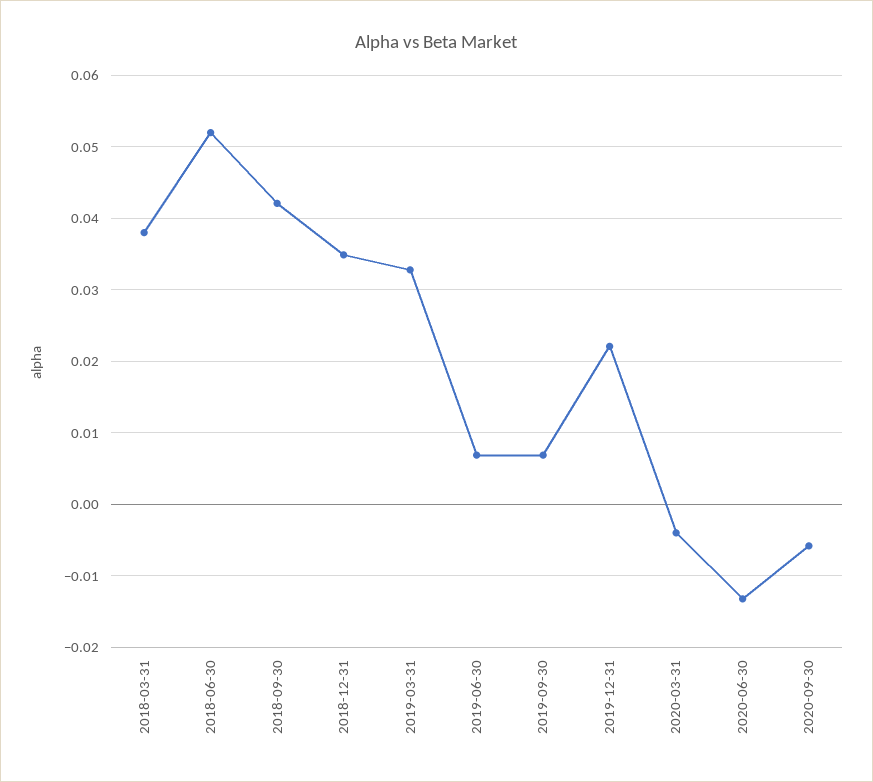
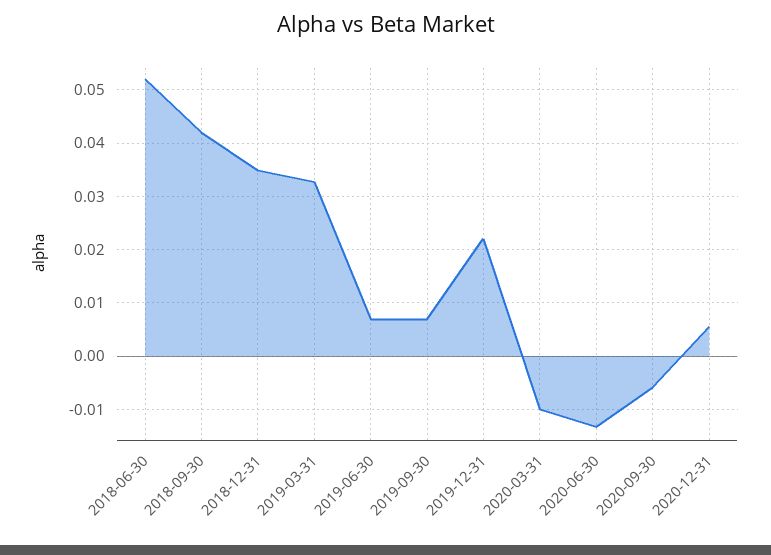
2018-03-31: 0.038 -> none
2020-03-31: -0.004 -> -0.01
2020-12-31: none -> 0.006

